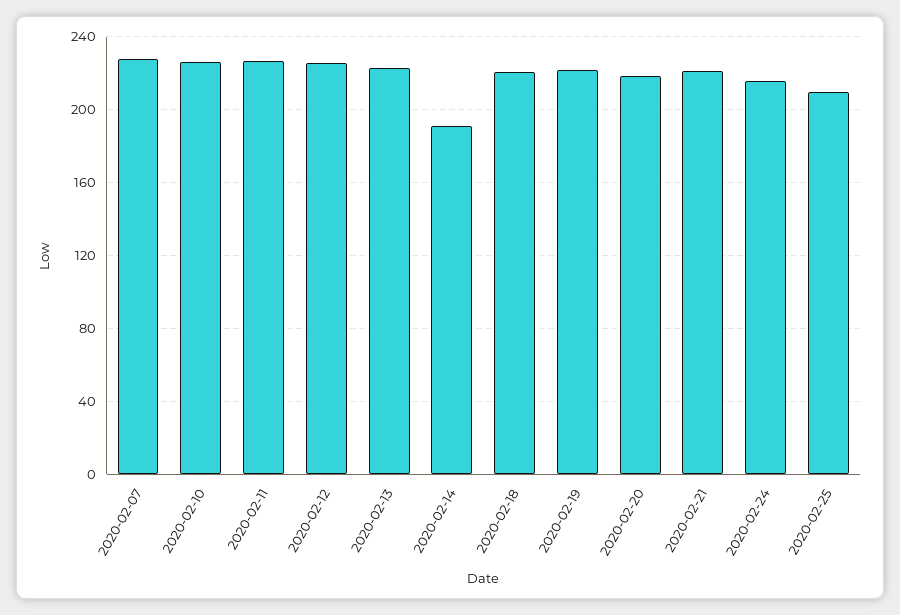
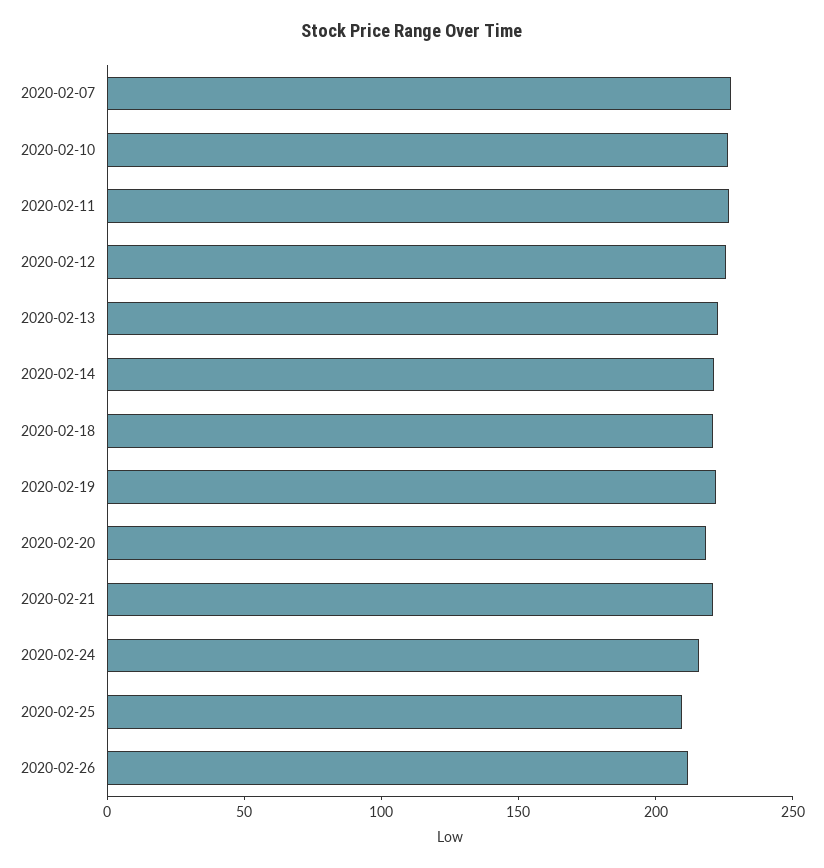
2020-02-14: 190 -> 220
2020-02-26: none -> 210

